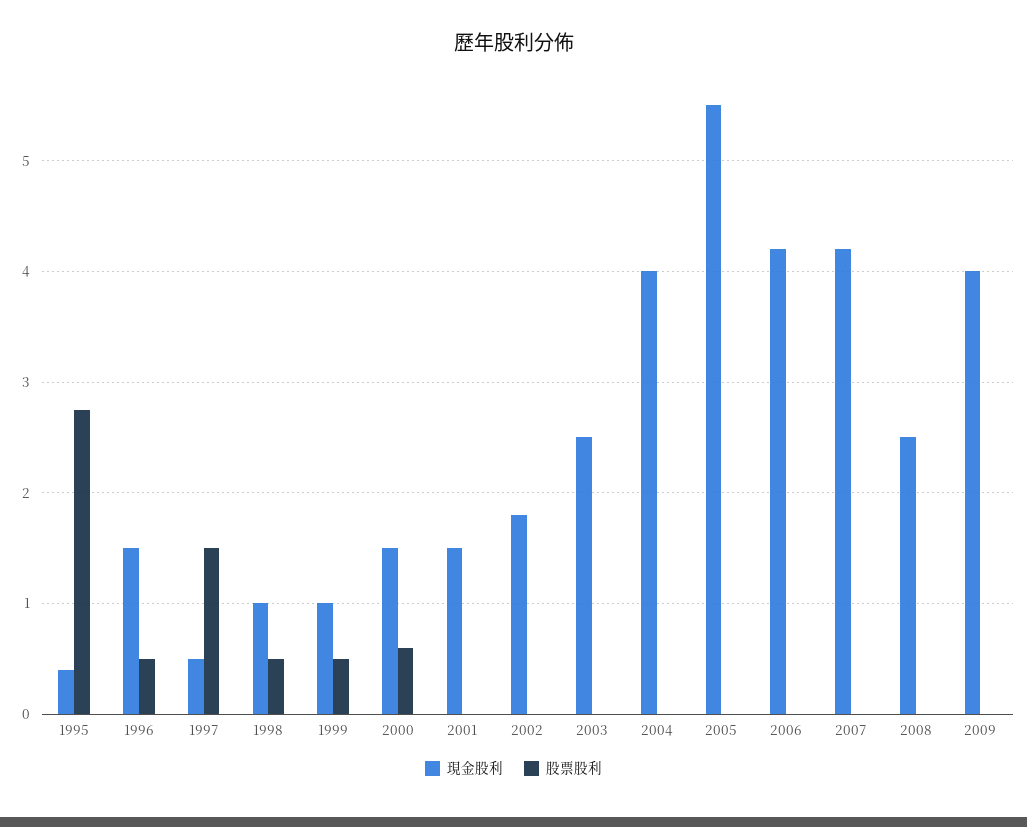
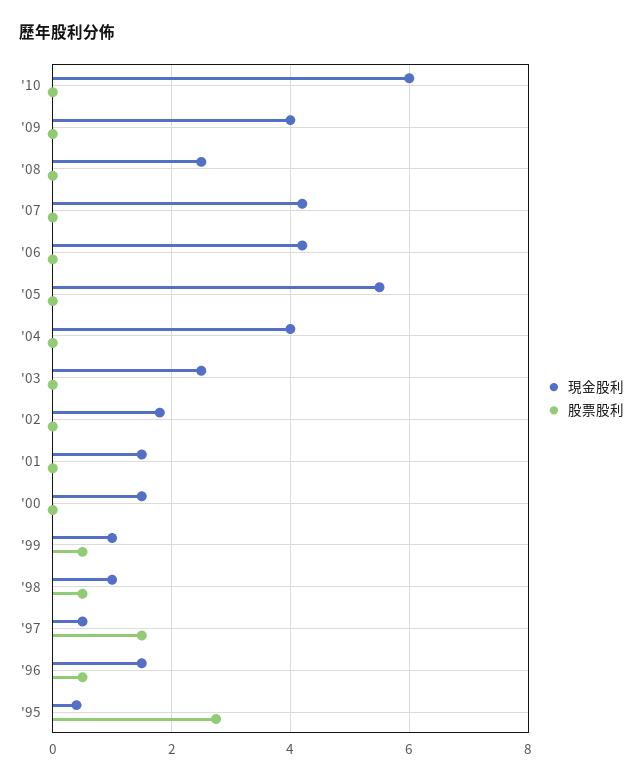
股票股利, 2000: 0.6 -> 0
現金股利, '10: none -> 6
股票股利, '10: none -> 0

